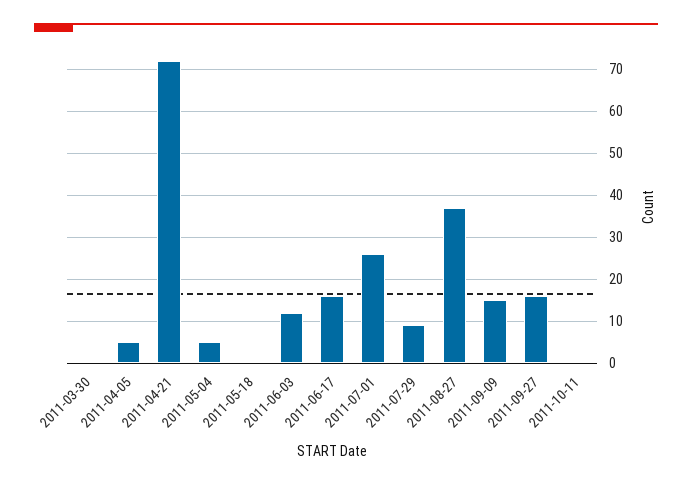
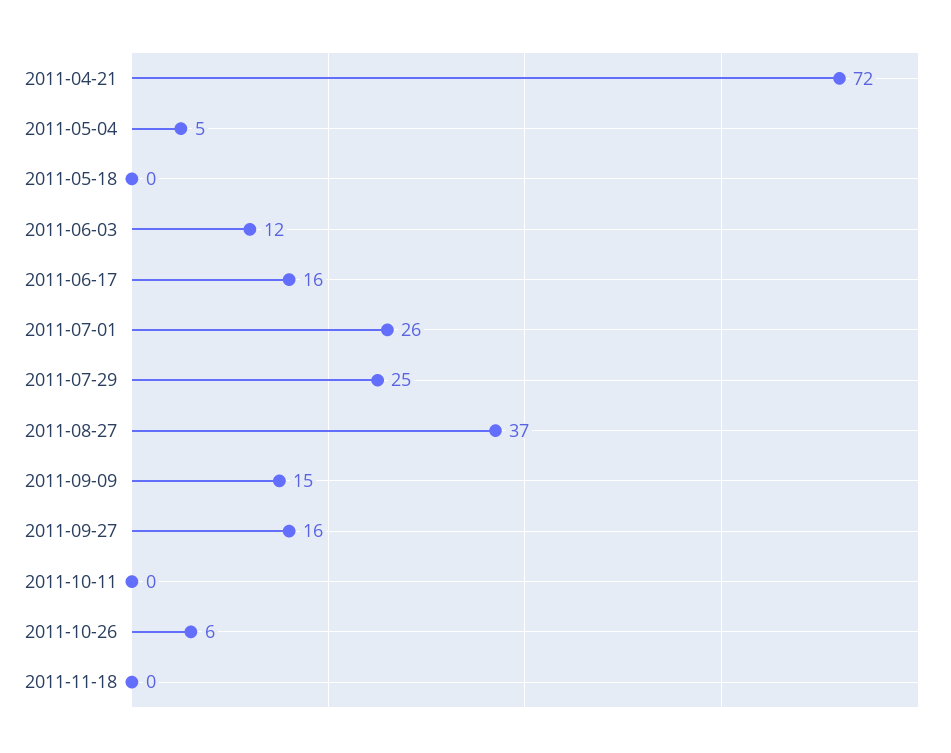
2011-03-30: 0 -> none
2011-04-05: 5 -> none
2011-07-29: 10 -> 25
2011-10-26: none -> 6
2011-11-18: none -> 0

